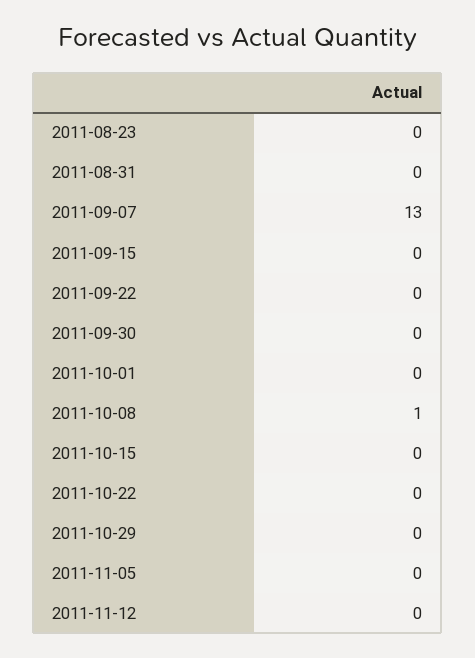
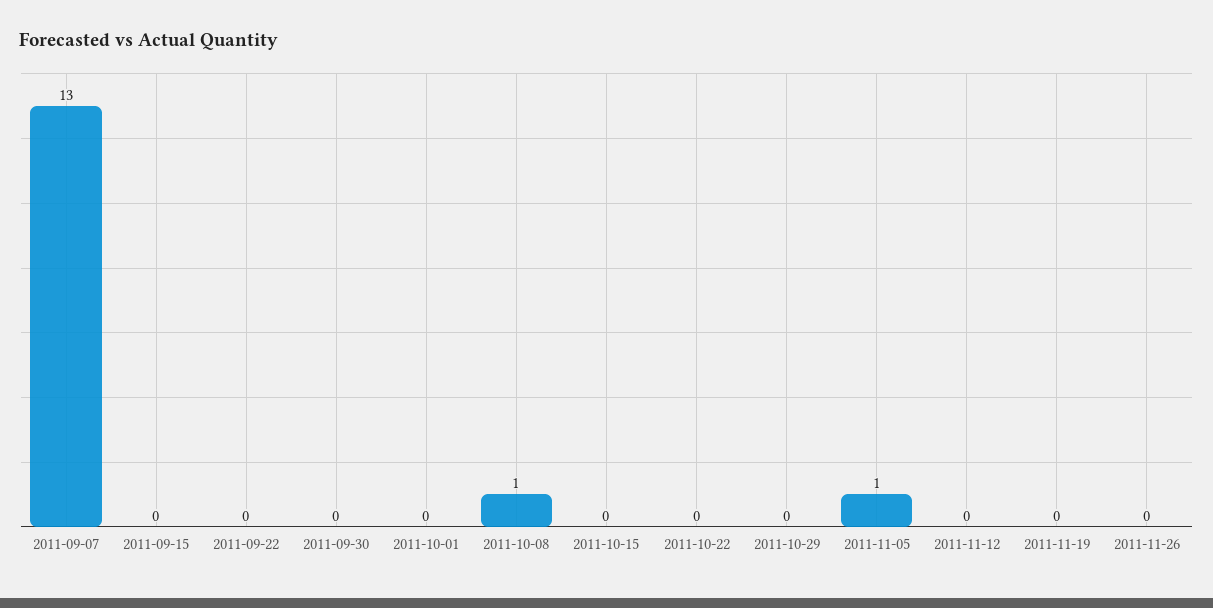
2011-08-23: 0 -> none
2011-08-31: 0 -> none
2011-11-05: 0 -> 1
2011-11-19: none -> 0
2011-11-26: none -> 0

